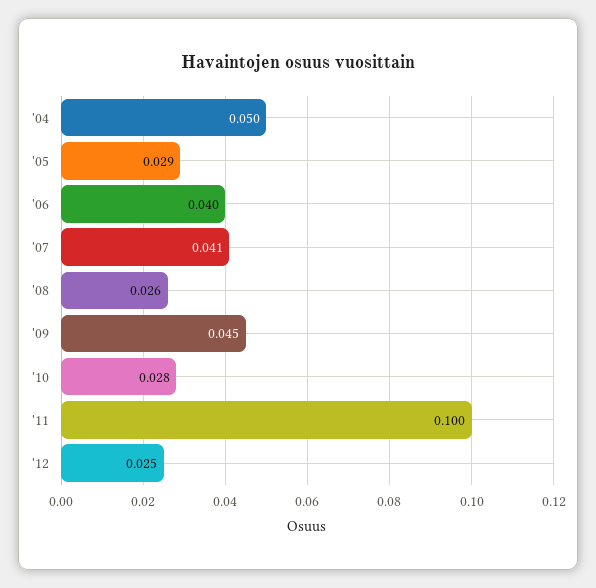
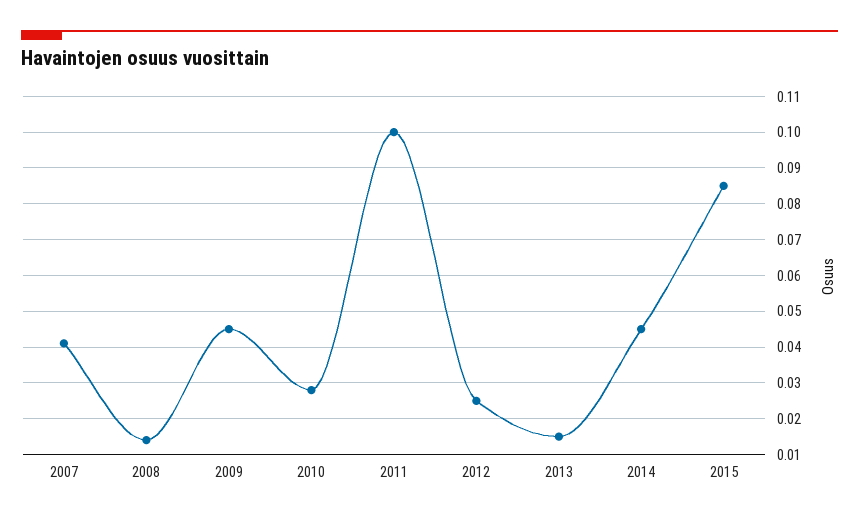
'04: 0.05 -> none
'05: 0.029 -> none
'06: 0.04 -> none
'08: 0.026 -> 0.015
2013: none -> 0.015
2014: none -> 0.045
2015: none -> 0.085

